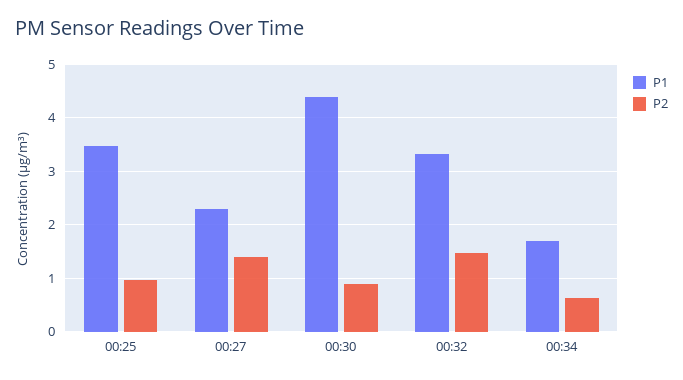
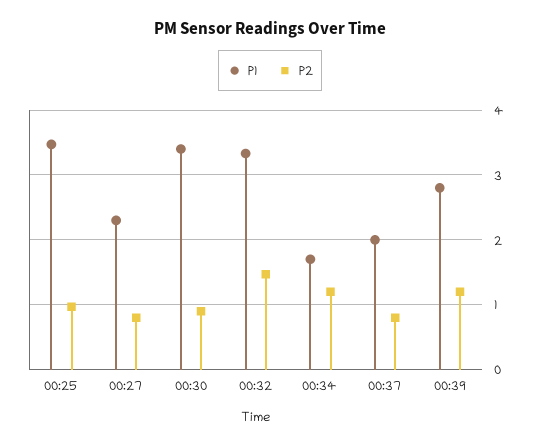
P2, 00:27: 1.4 -> 0.8
P1, 00:30: 4.4 -> 3.4
P2, 00:34: 0.6 -> 1.2
P1, 00:37: none -> 2
P2, 00:37: none -> 0.8
P1, 00:39: none -> 2.8
P2, 00:39: none -> 1.2

